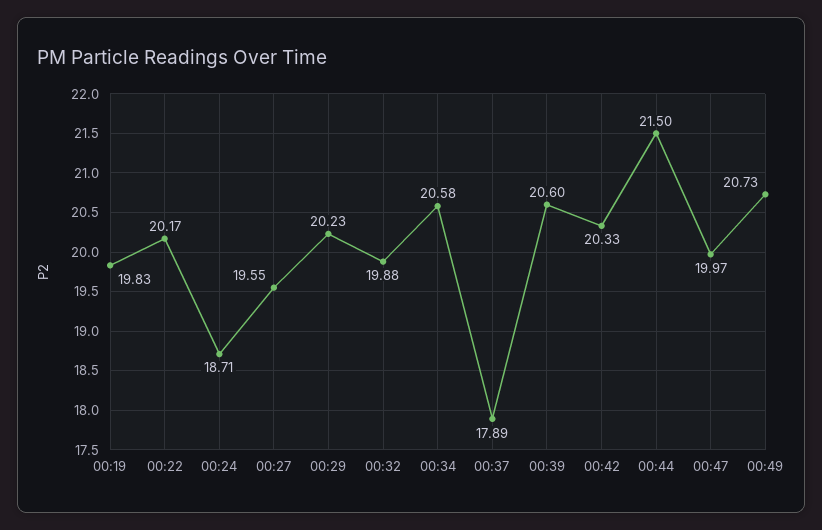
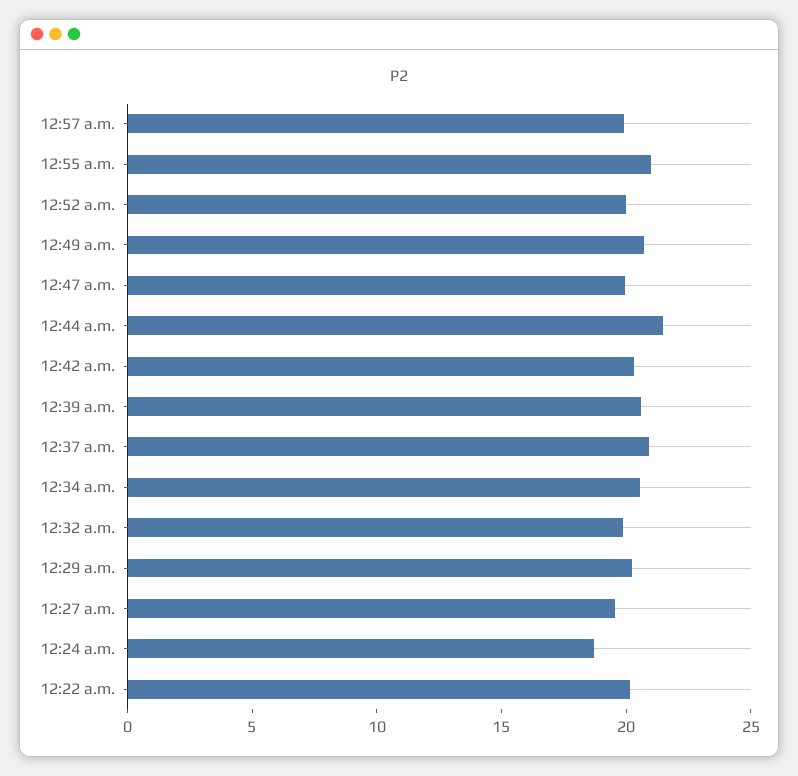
00:19: 19.83 -> none
00:37: 17.89 -> 21
12:57 a.m.: none -> 20
12:55 a.m.: none -> 21
12:52 a.m.: none -> 20

